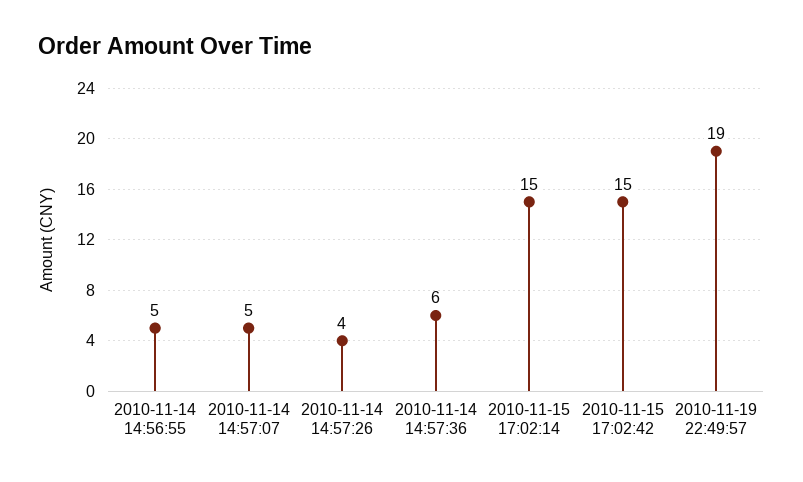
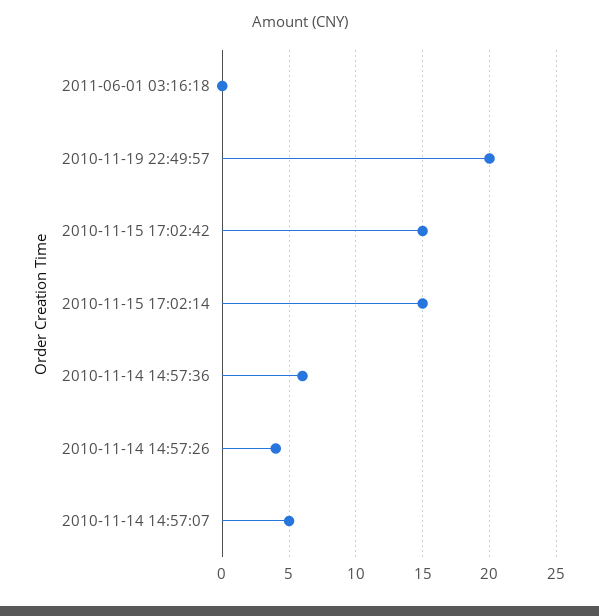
2010-11-14 14:56:55: 5 -> none
2010-11-19 22:49:57: 19 -> 20
2011-06-01 03:16:18: none -> 0

